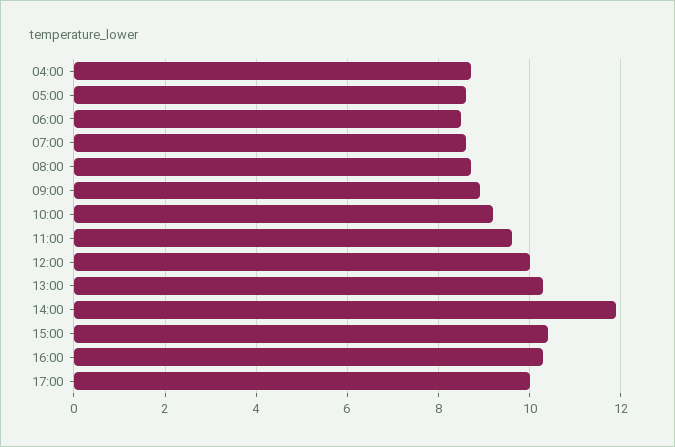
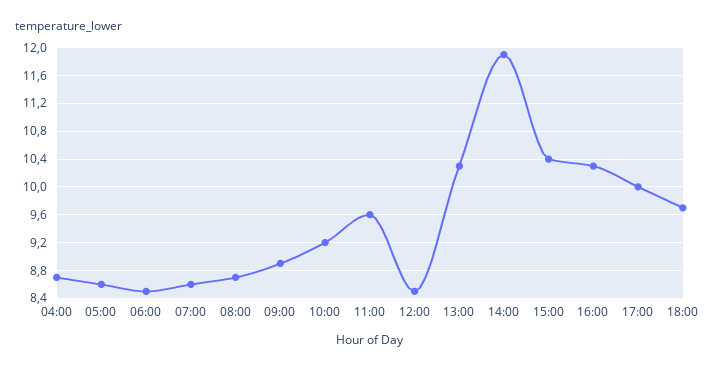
12:00: 10 -> 8.5
18:00: none -> 9.7

